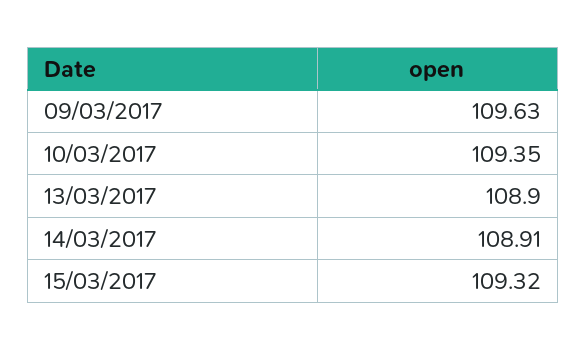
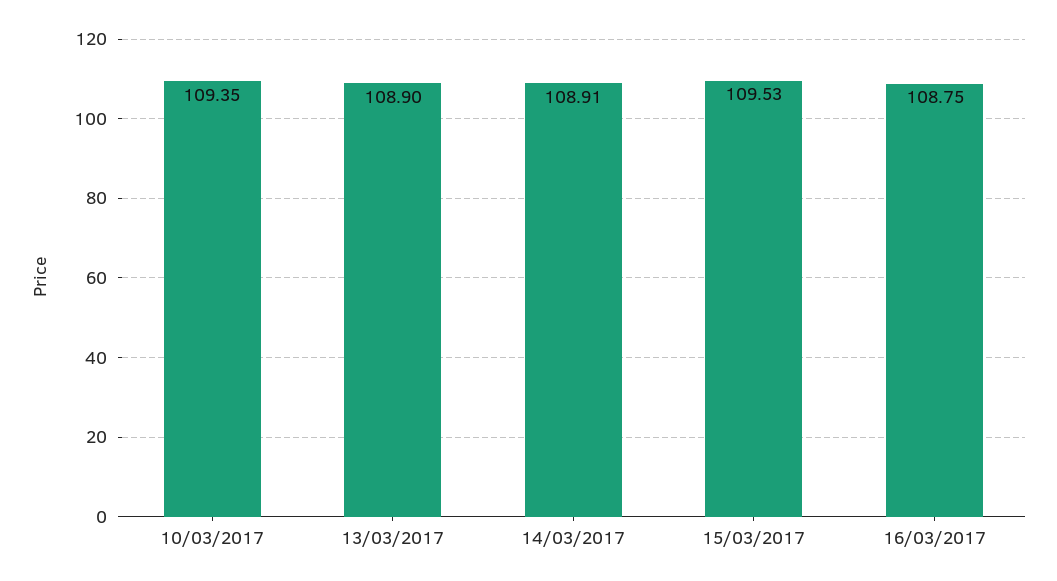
09/03/2017: 109.63 -> none
15/03/2017: 109.32 -> 109.53
16/03/2017: none -> 108.75

